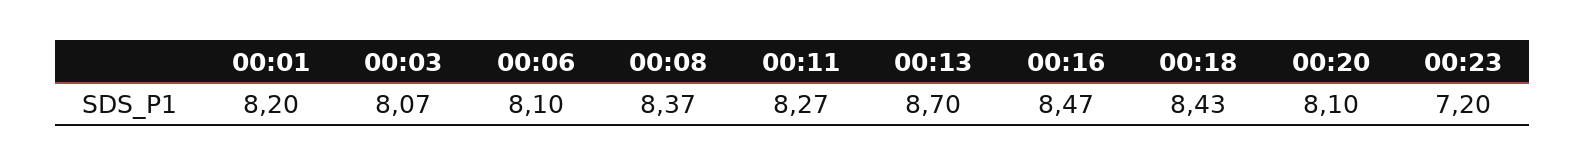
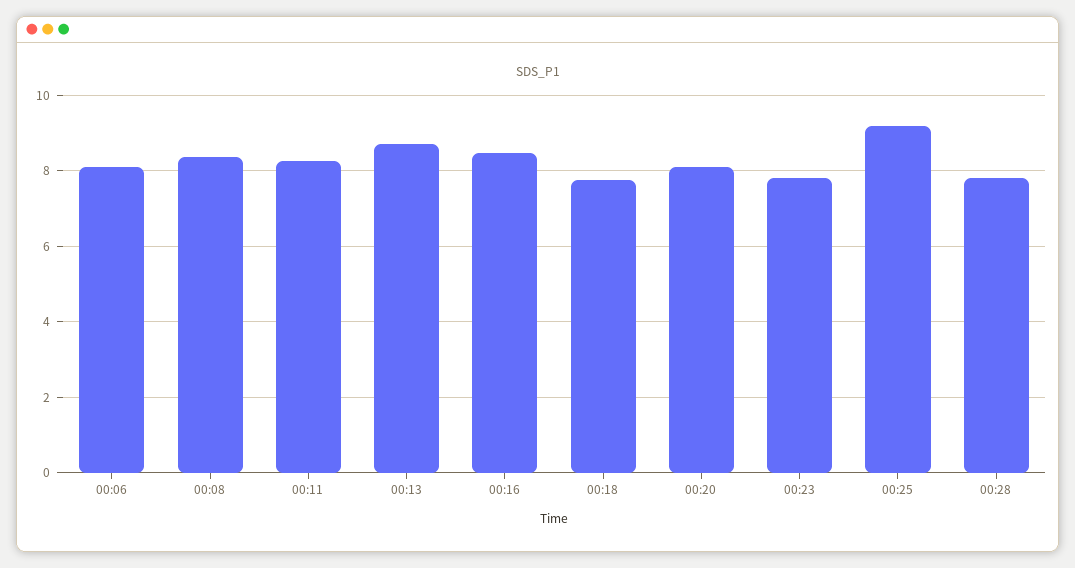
00:01: 8.2 -> none
00:03: 8.07 -> none
00:18: 8.43 -> 7.8
00:23: 7.2 -> 7.8
00:25: none -> 9.2
00:28: none -> 7.8

